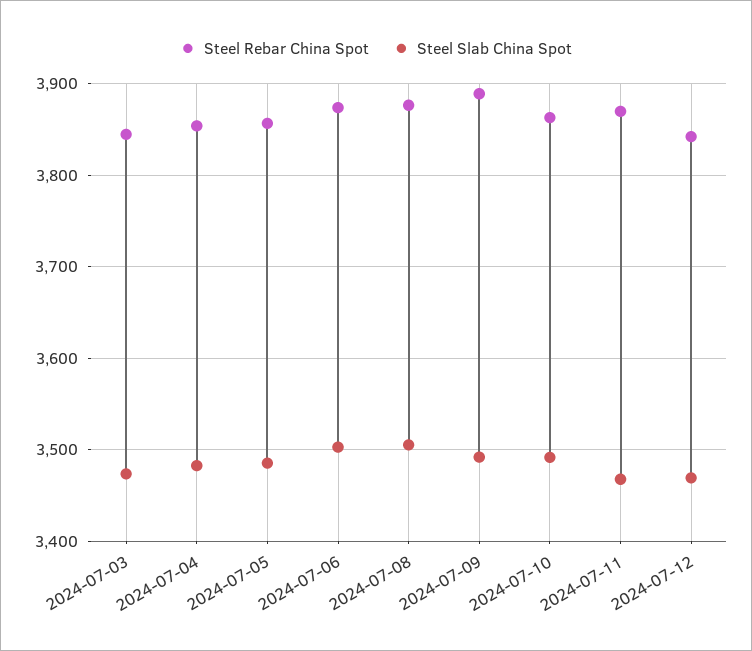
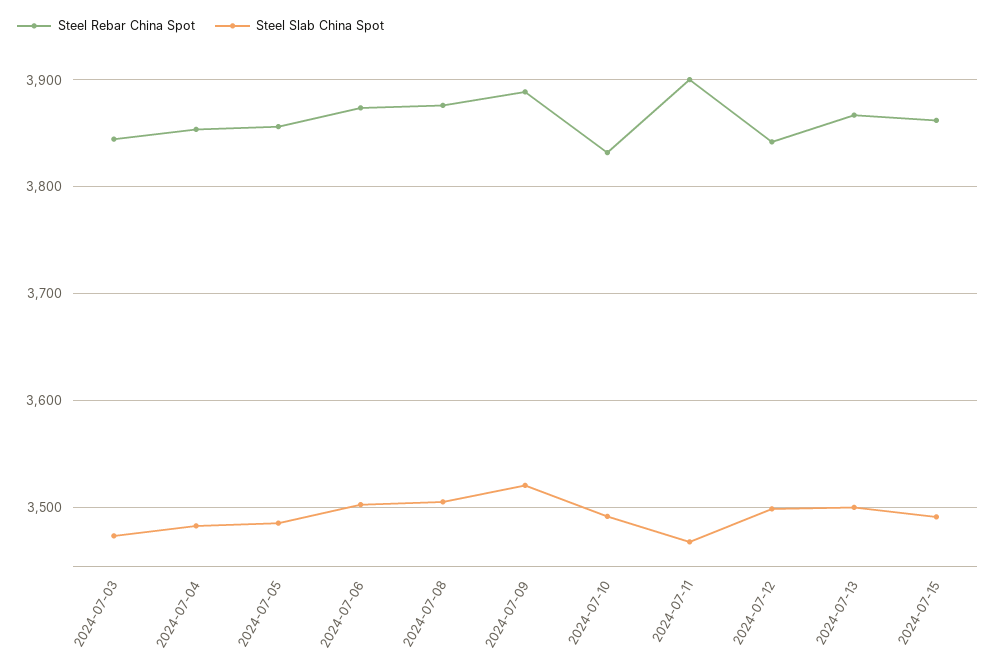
Steel Slab China Spot, 2024-07-09: 3490 -> 3520
Steel Rebar China Spot, 2024-07-10: 3860 -> 3830
Steel Rebar China Spot, 2024-07-11: 3870 -> 3900
Steel Slab China Spot, 2024-07-12: 3470 -> 3500
Steel Rebar China Spot, 2024-07-13: none -> 3870
Steel Slab China Spot, 2024-07-13: none -> 3500
Steel Rebar China Spot, 2024-07-15: none -> 3860
Steel Slab China Spot, 2024-07-15: none -> 3490

